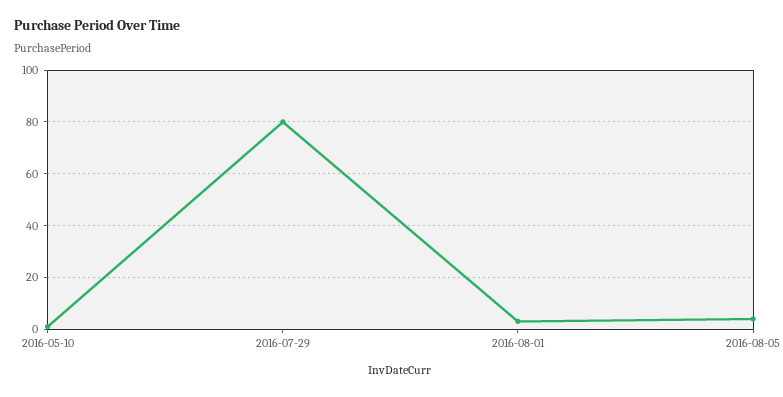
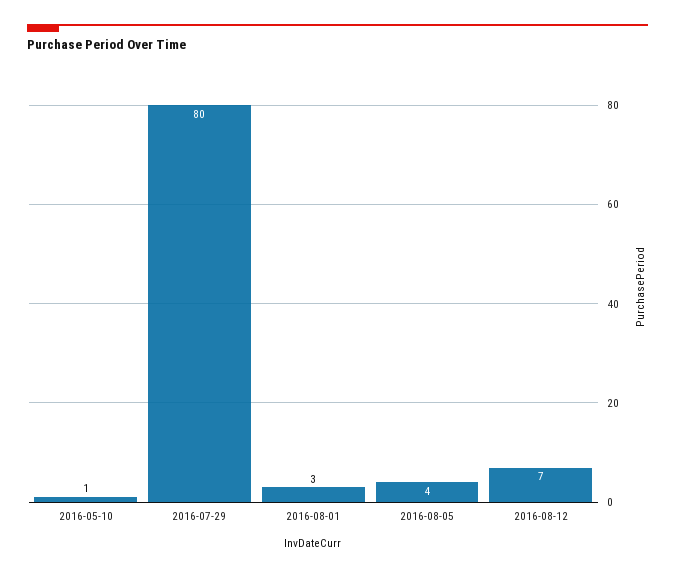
2016-08-12: none -> 7

